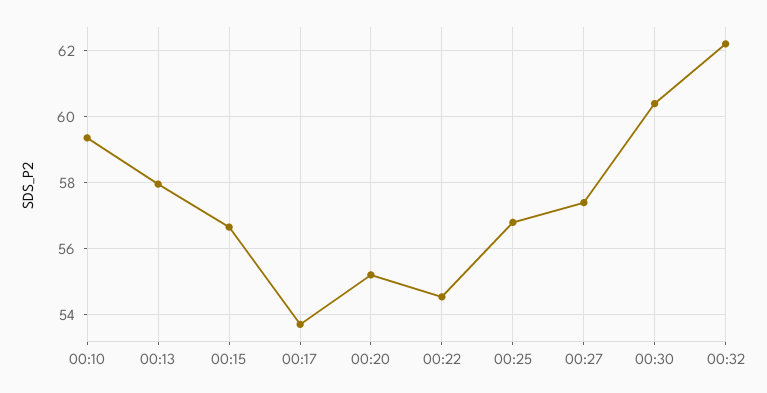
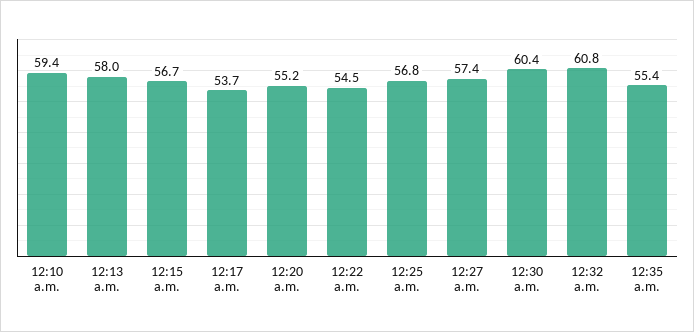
00:32: 62.2 -> 60.8
12:35 a.m.: none -> 55.4

